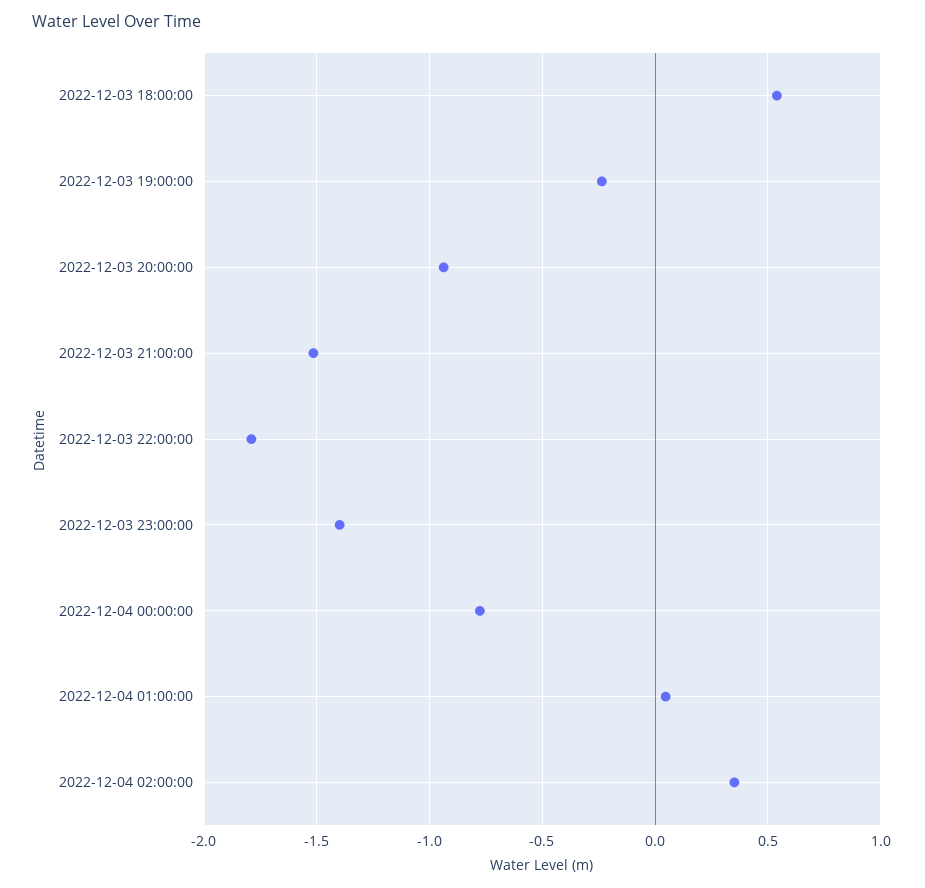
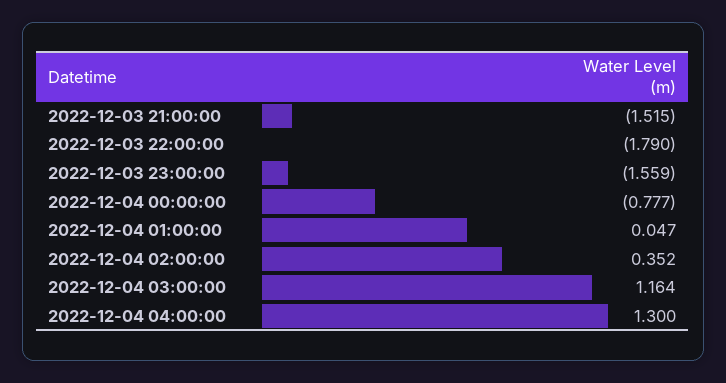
2022-12-03 18:00:00: 0.55 -> none
2022-12-03 19:00:00: -0.25 -> none
2022-12-03 20:00:00: -0.95 -> none
2022-12-03 23:00:00: -1.4 -> -1.559
2022-12-04 03:00:00: none -> 1.164
2022-12-04 04:00:00: none -> 1.3

